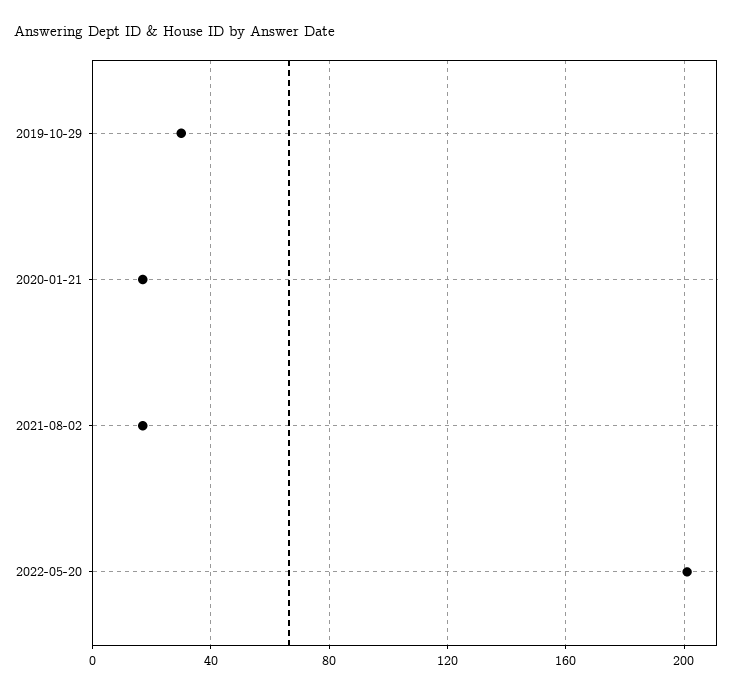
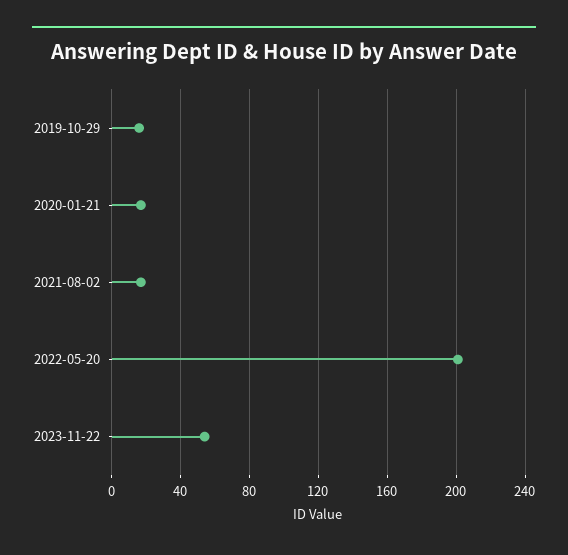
2019-10-29: 30 -> 15
2023-11-22: none -> 55

